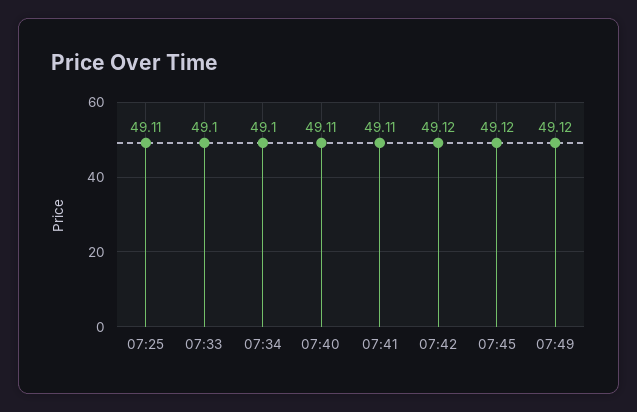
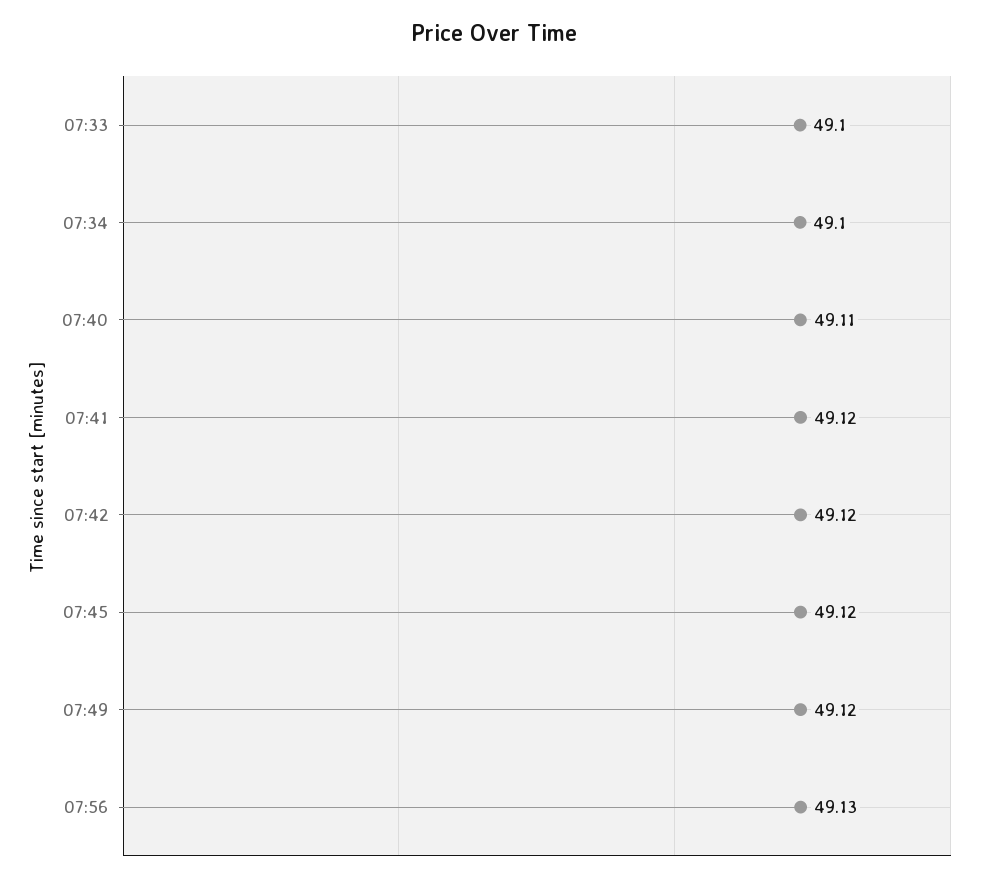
07:25: 49.11 -> none
07:41: 49.11 -> 49.12
07:56: none -> 49.13

